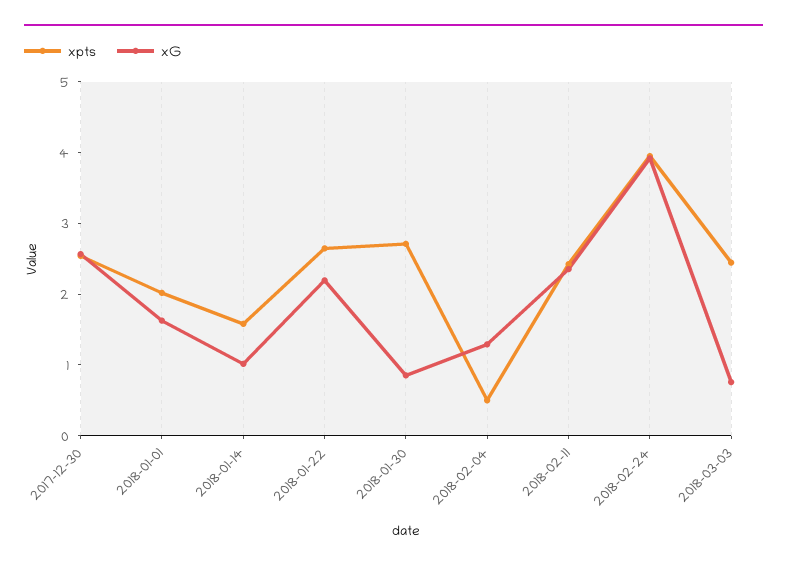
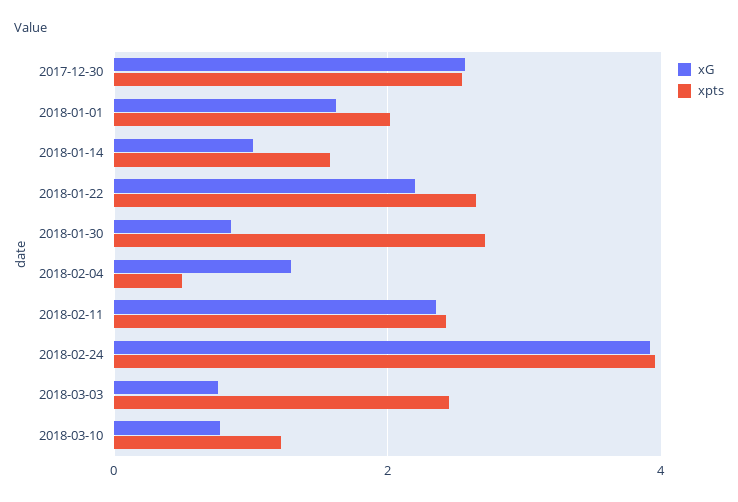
xG, 2018-03-10: none -> 0.8
xpts, 2018-03-10: none -> 1.2

